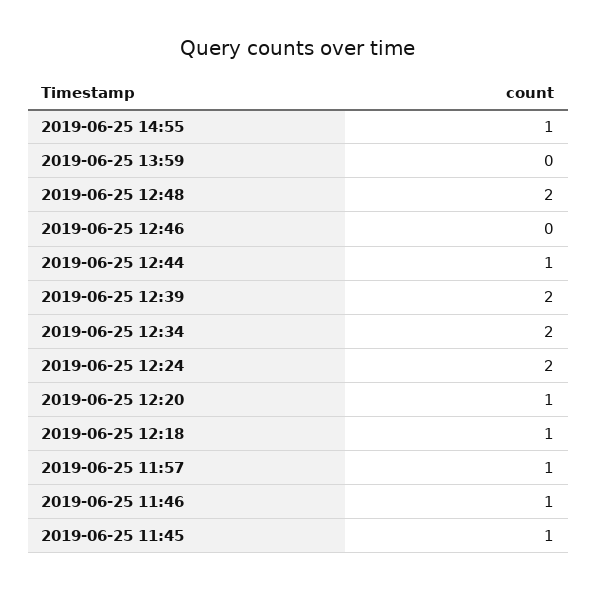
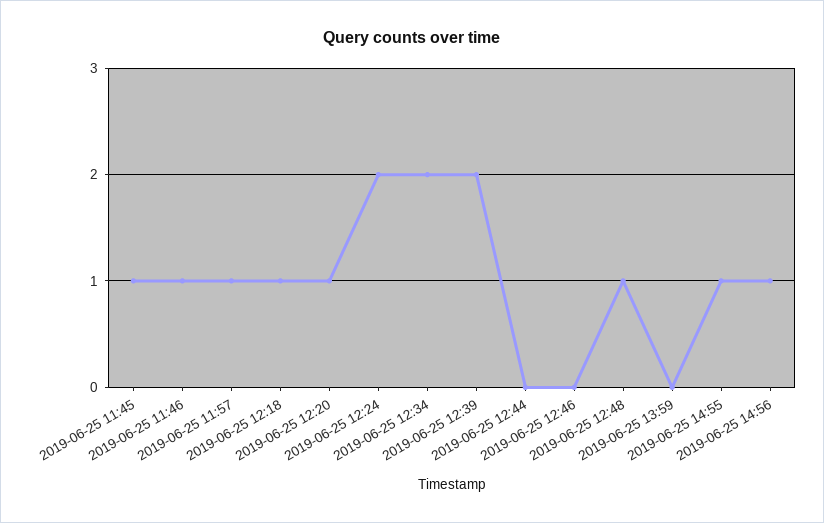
2019-06-25 12:48: 2 -> 1
2019-06-25 12:44: 1 -> 0
2019-06-25 14:56: none -> 1

